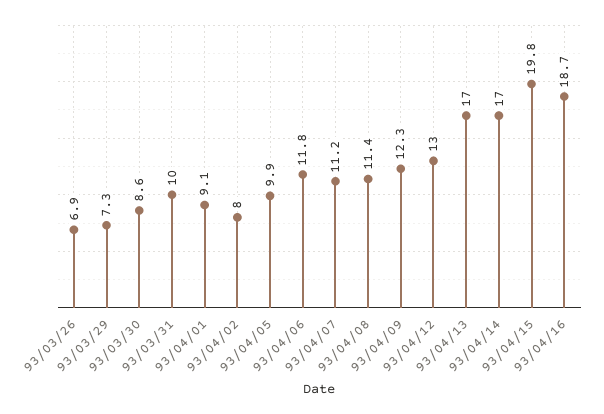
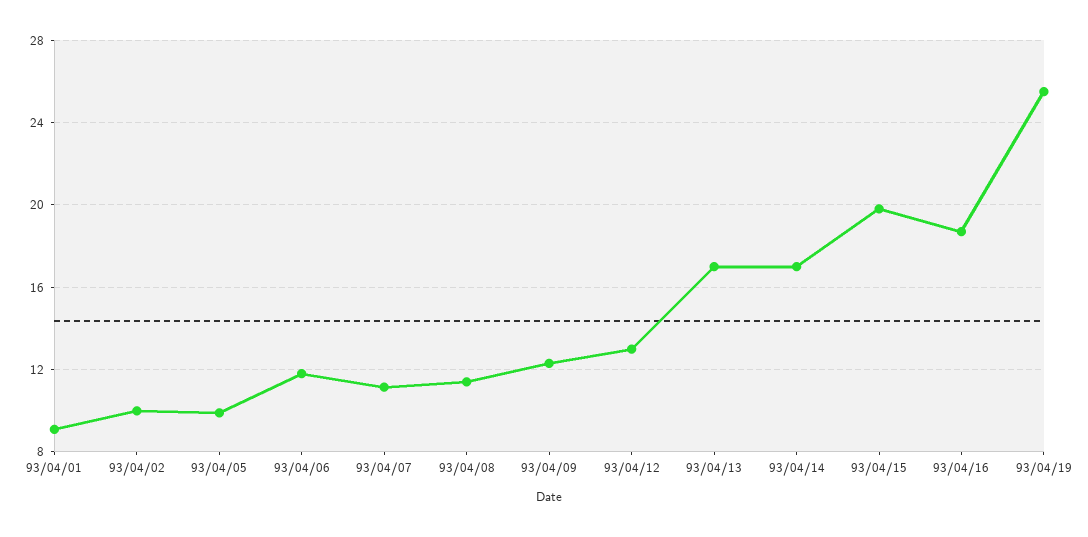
93/03/26: 6.9 -> none
93/03/29: 7.3 -> none
93/03/30: 8.6 -> none
93/03/31: 10 -> none
93/04/02: 8 -> 10
93/04/19: none -> 25.5

